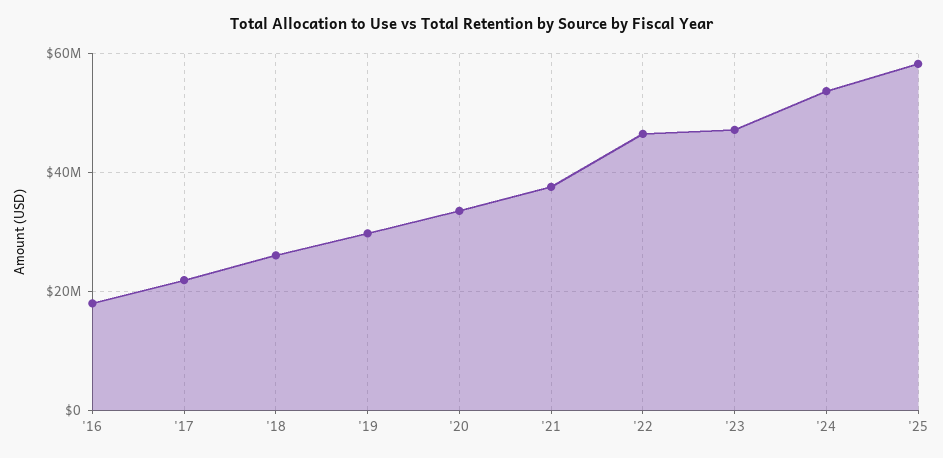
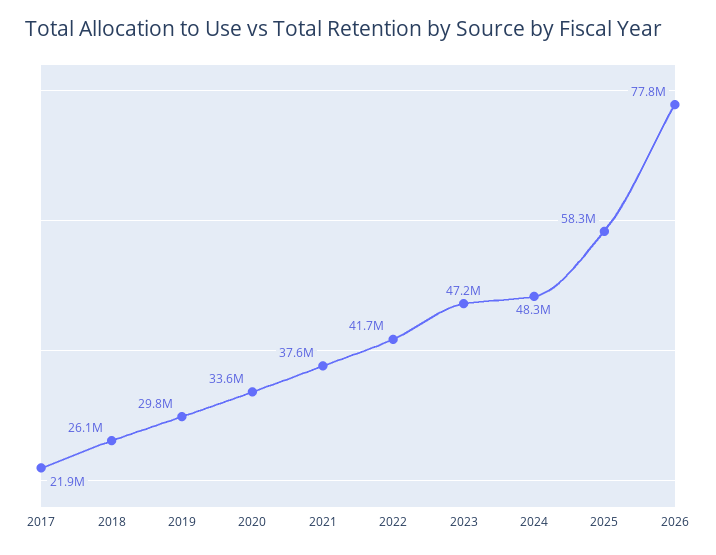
'16: 18000000 -> none
'22: 46000000 -> 41700000
'24: 54000000 -> 48300000
2026: none -> 77800000

